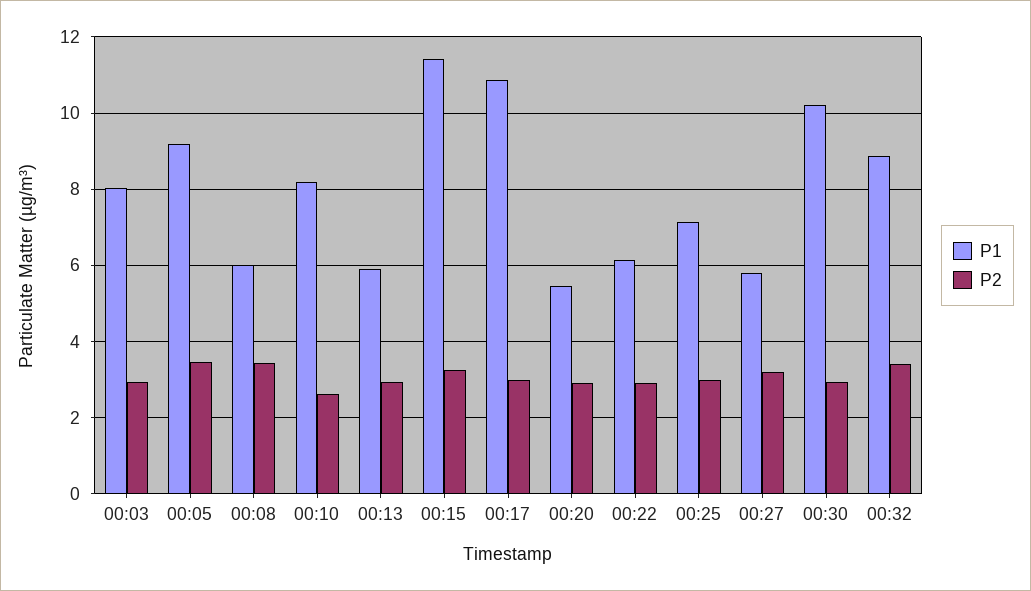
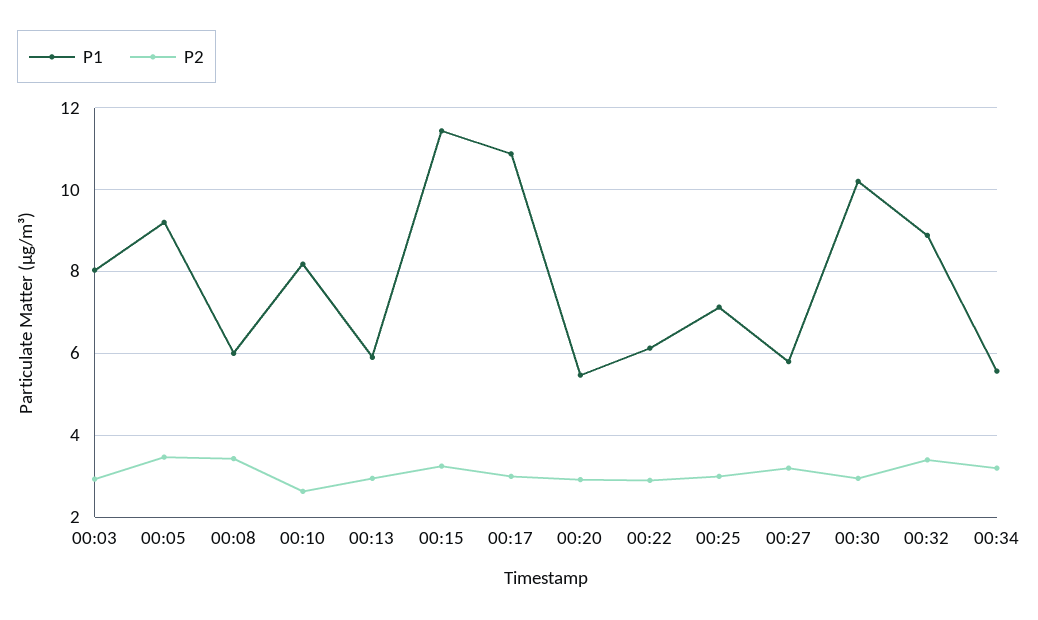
P1, 00:34: none -> 5.6
P2, 00:34: none -> 3.2

